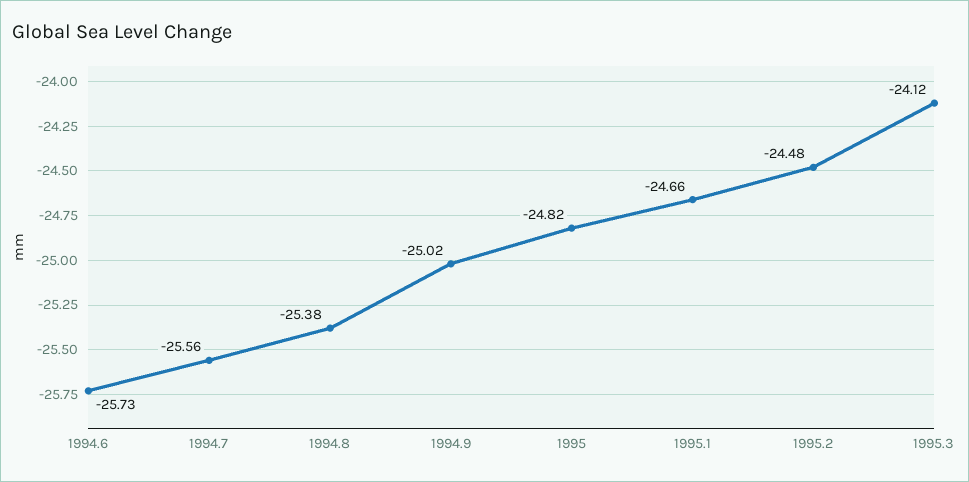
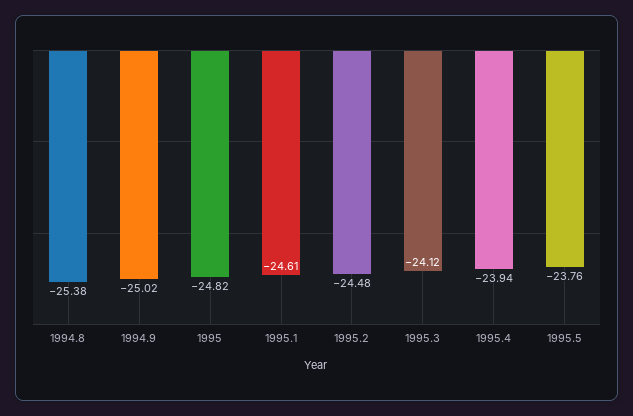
1994.6: -25.73 -> none
1994.7: -25.56 -> none
1995.1: -24.66 -> -24.61
1995.4: none -> -23.94
1995.5: none -> -23.76

